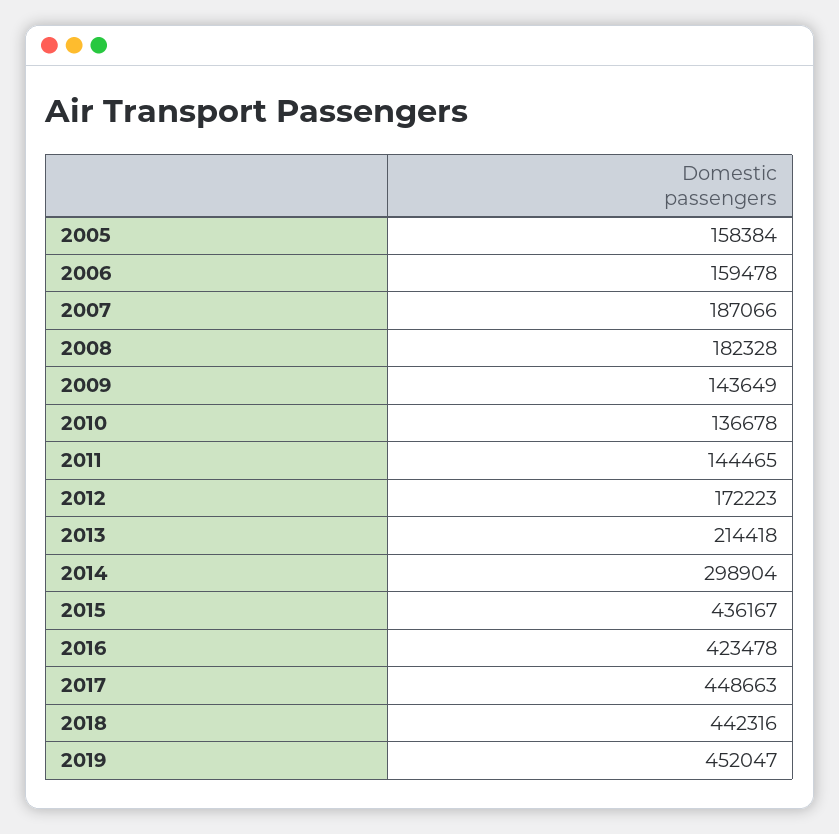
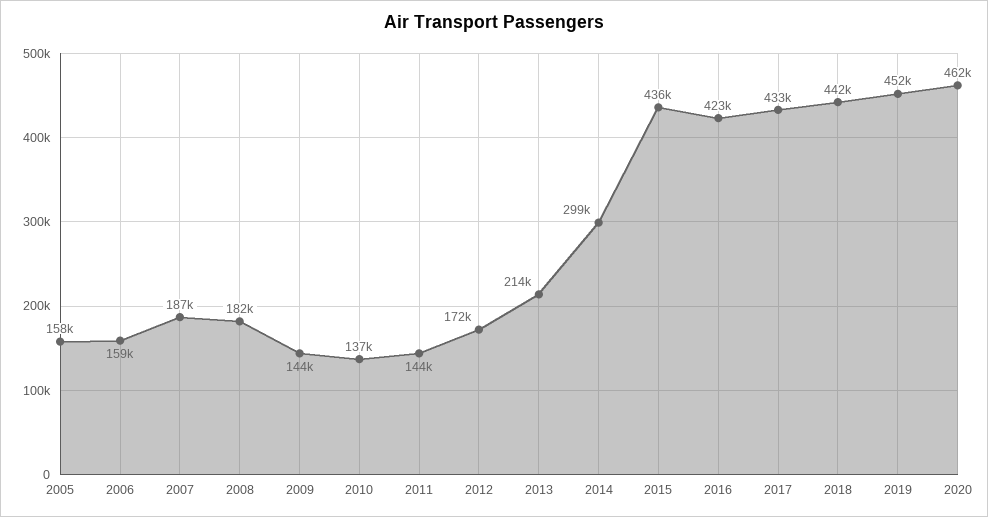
2017: 448663 -> 433000
2020: none -> 462000

